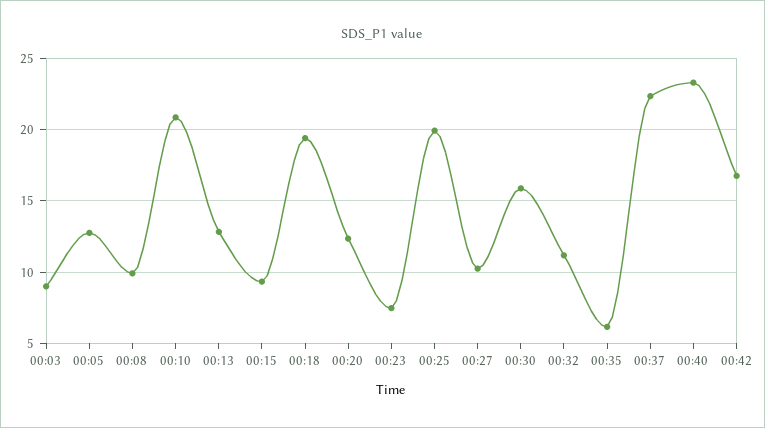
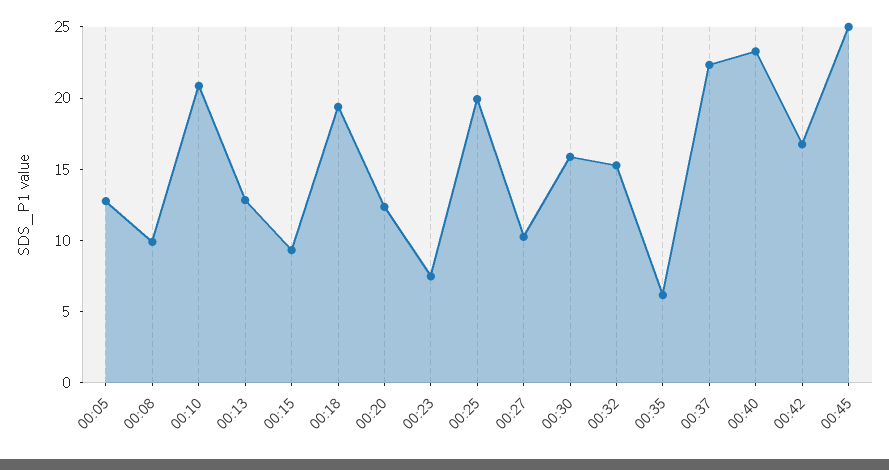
00:03: 9 -> none
00:32: 11 -> 15
00:45: none -> 25

